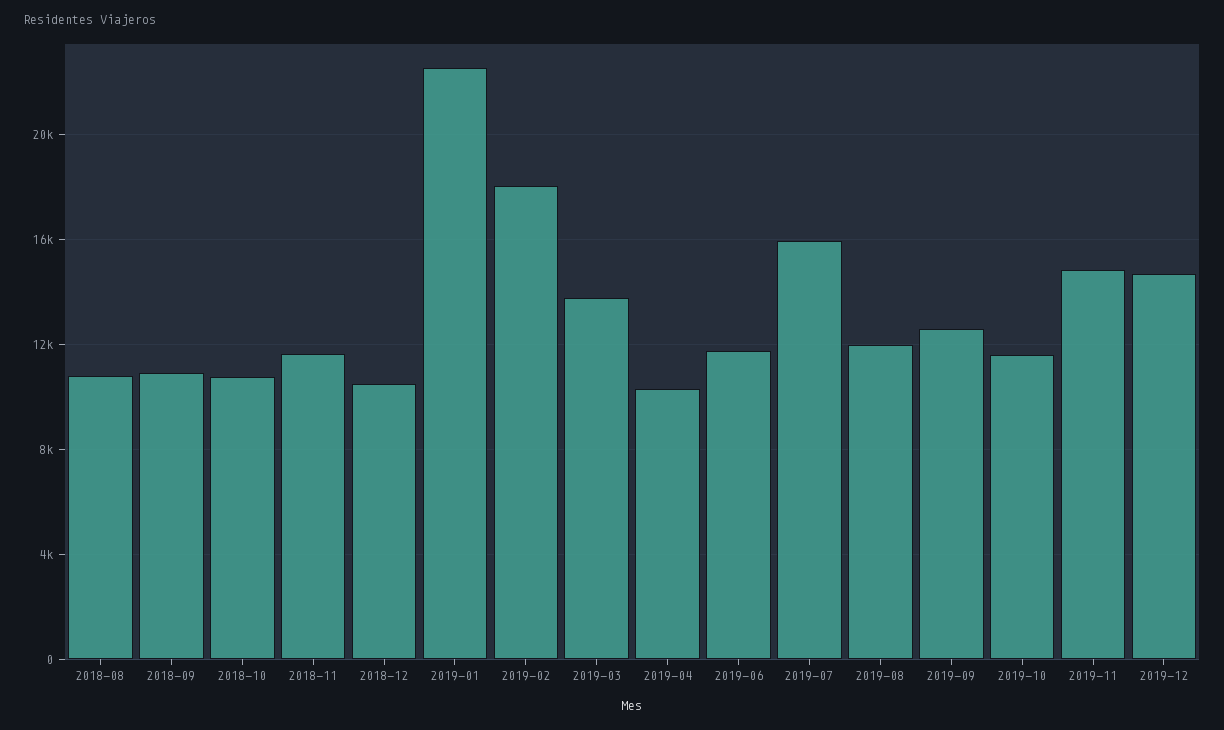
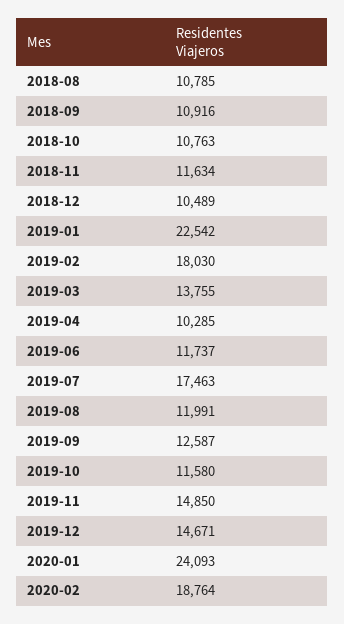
2019-07: 16000 -> 17463
2020-01: none -> 24093
2020-02: none -> 18764

